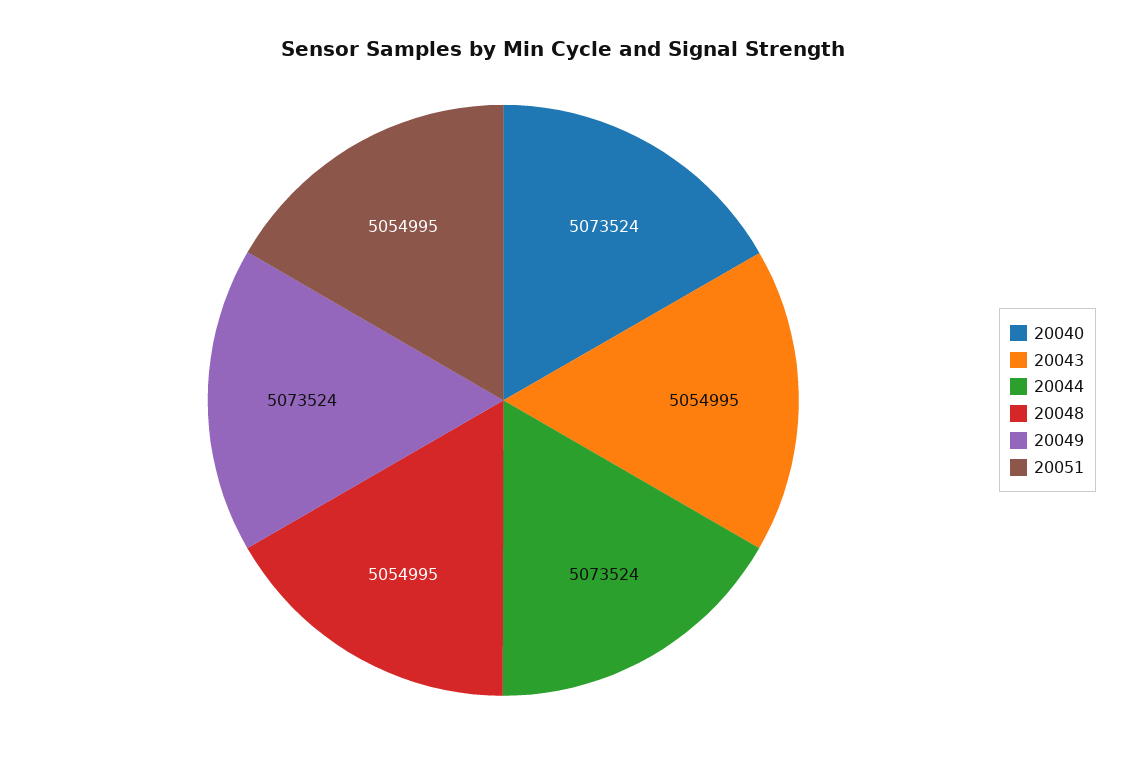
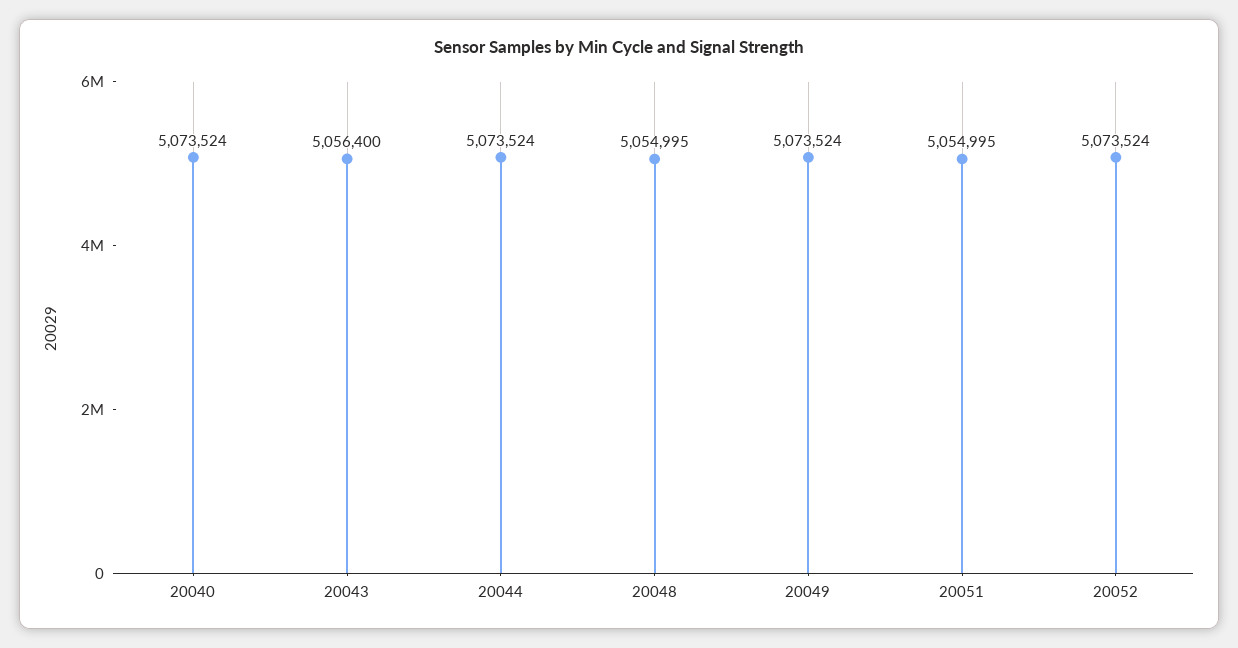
20043: 5054995 -> 5056400
20052: none -> 5073524

